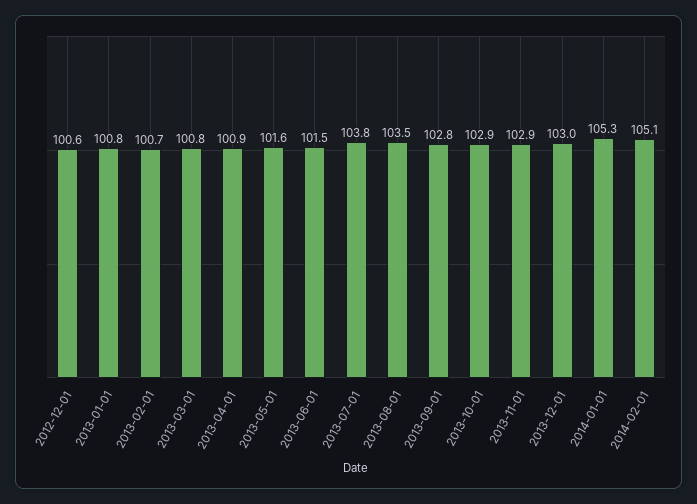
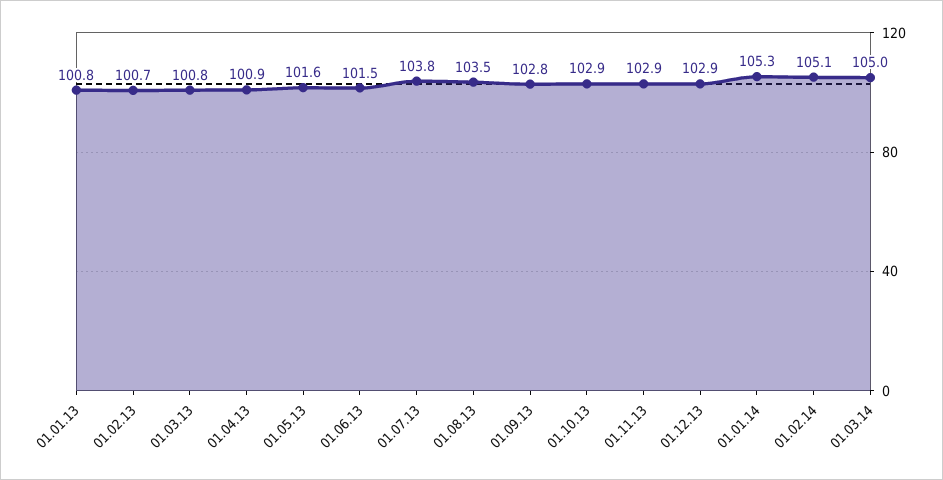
2012-12-01: 100.6 -> none
2013-12-01: 103 -> 102.9
01.03.14: none -> 105

